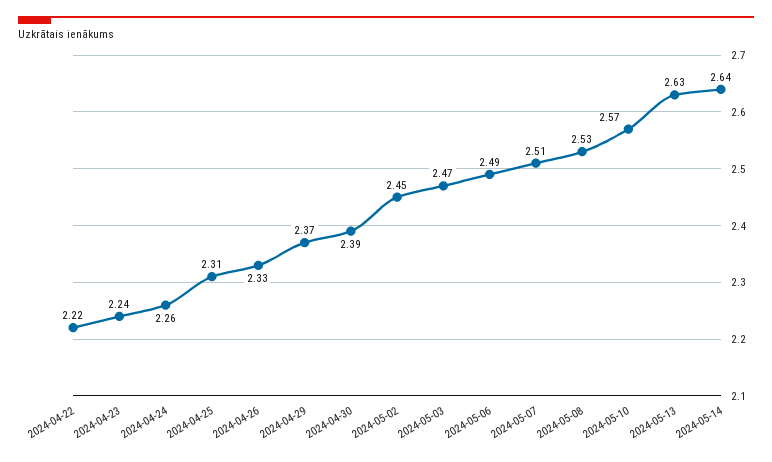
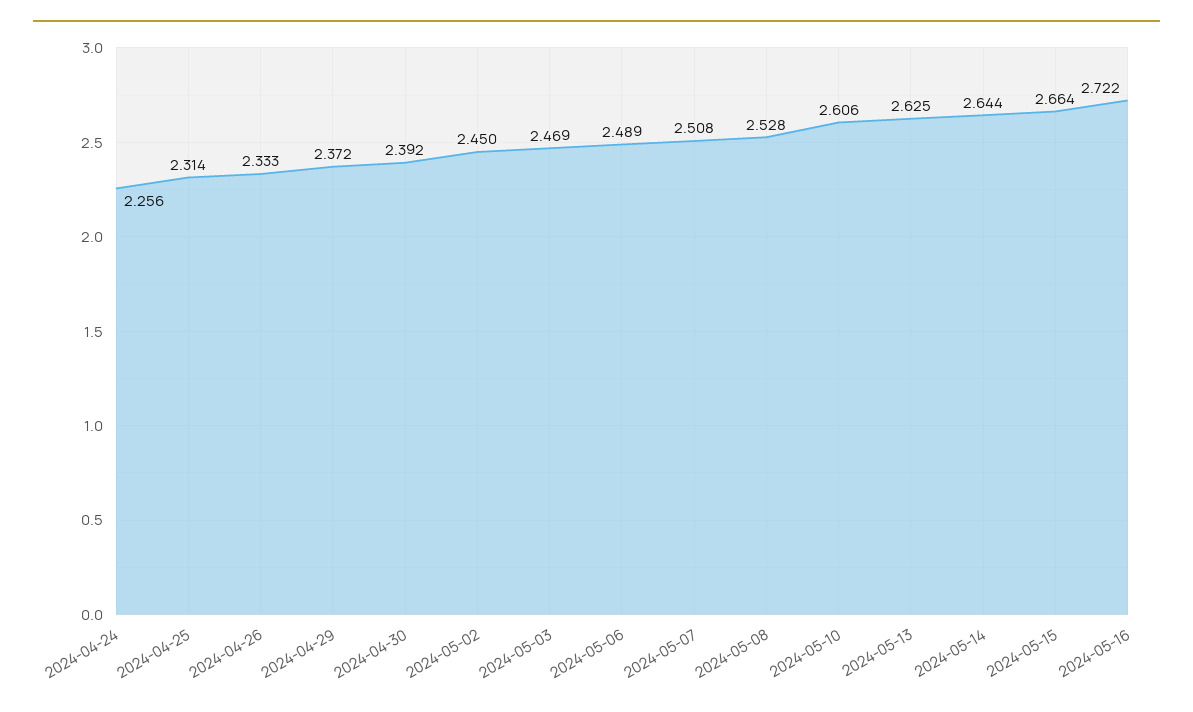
2024-04-22: 2.22 -> none
2024-04-23: 2.24 -> none
2024-05-10: 2.57 -> 2.606
2024-05-15: none -> 2.664
2024-05-16: none -> 2.722

